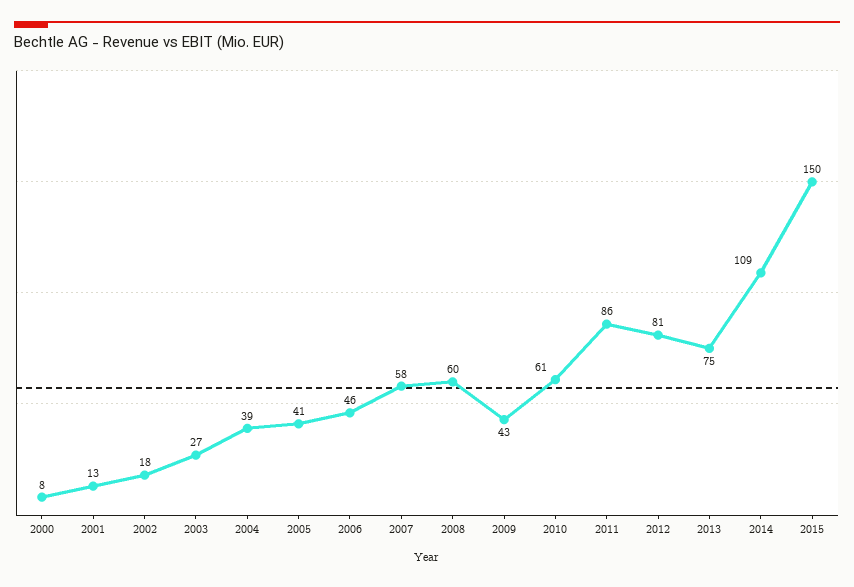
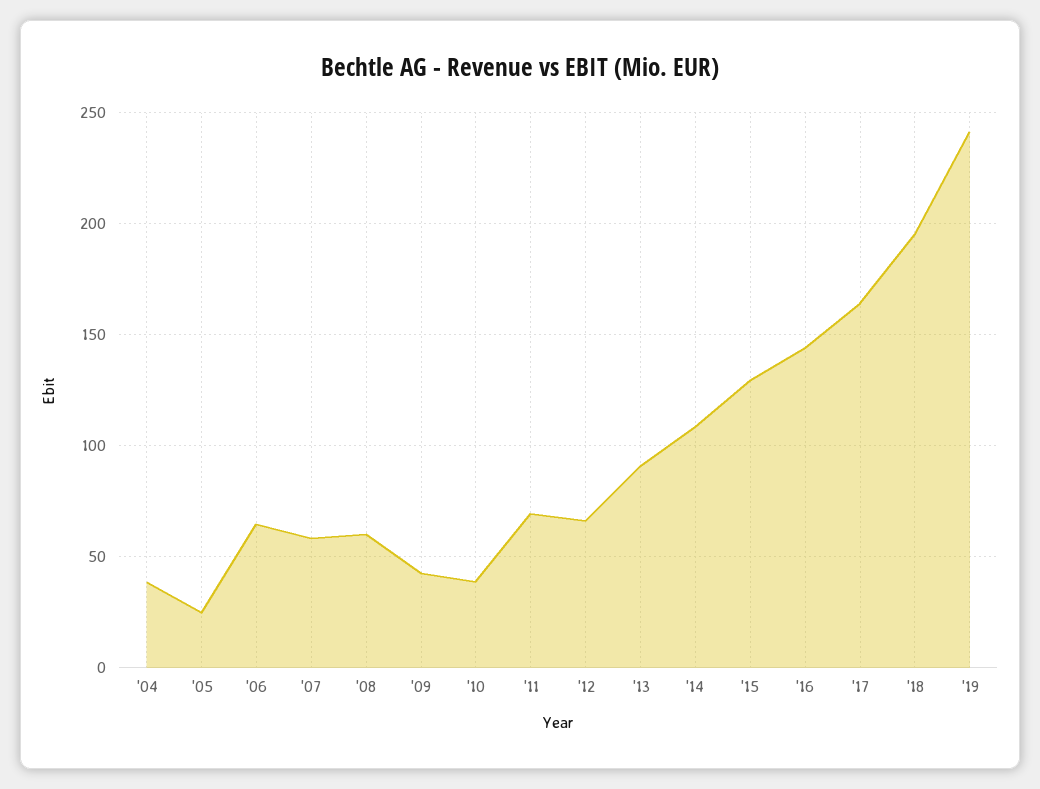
2000: 8 -> none
2001: 13 -> none
2002: 18 -> none
2003: 27 -> none
2005: 41 -> 25
2006: 46 -> 65
2010: 61 -> 40
2011: 86 -> 70
2012: 81 -> 65
2013: 75 -> 90
2015: 150 -> 130
'16: none -> 145
'17: none -> 165
'18: none -> 195
'19: none -> 240

